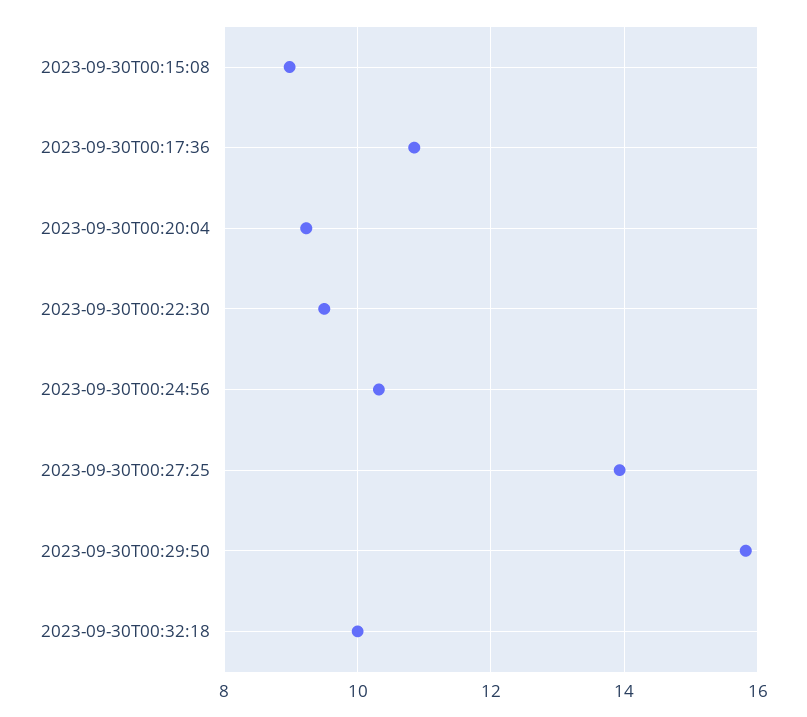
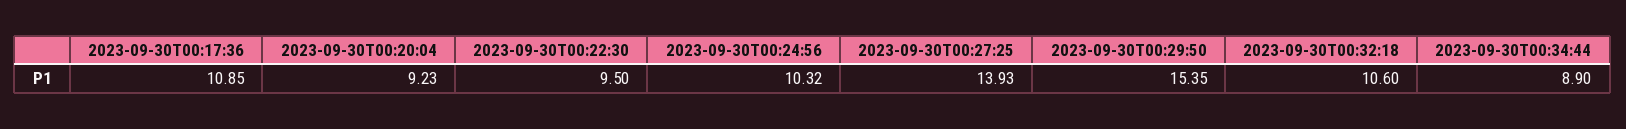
2023-09-30T00:15:08: 9 -> none
2023-09-30T00:29:50: 15.8 -> 15.35
2023-09-30T00:32:18: 10 -> 10.6
2023-09-30T00:34:44: none -> 8.9

